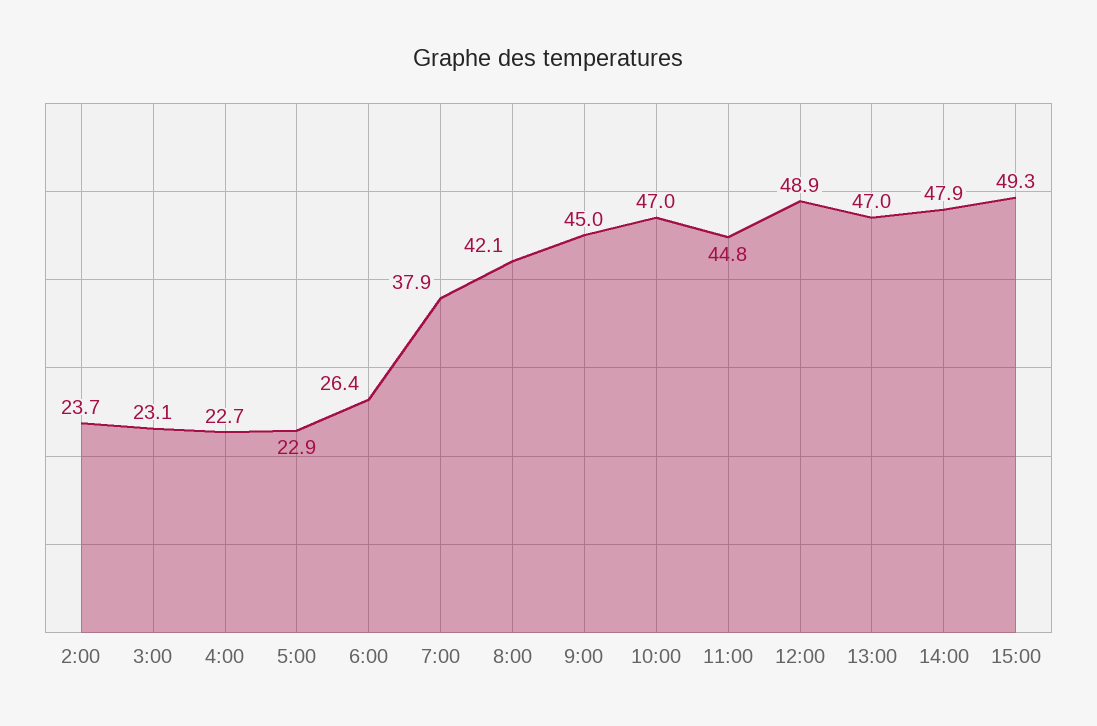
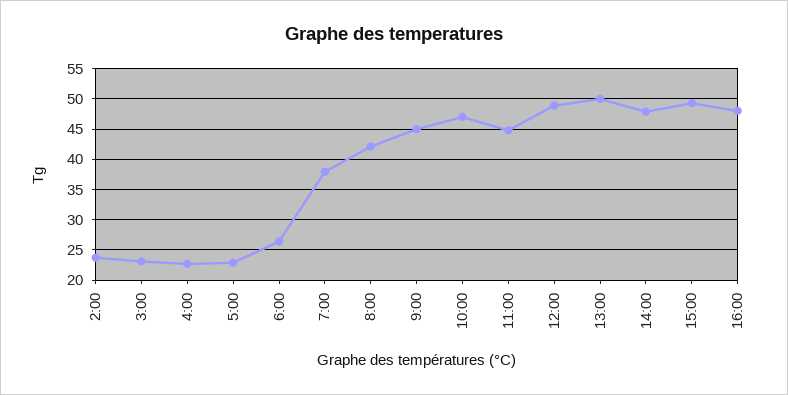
13:00: 47 -> 50
16:00: none -> 48

